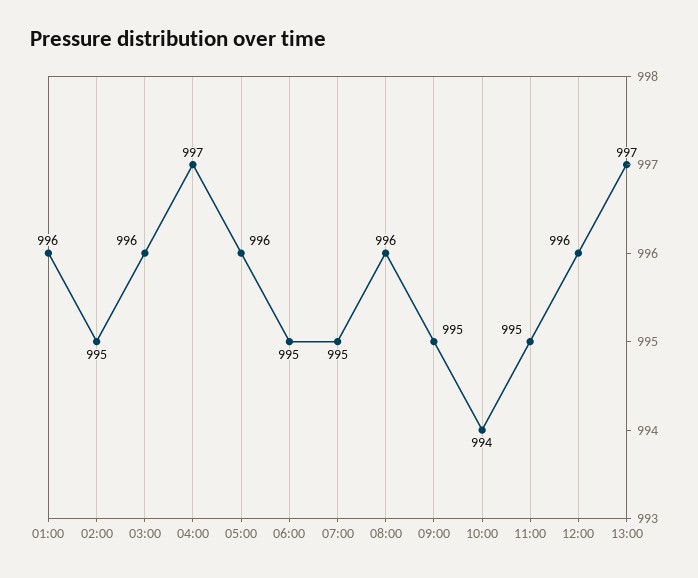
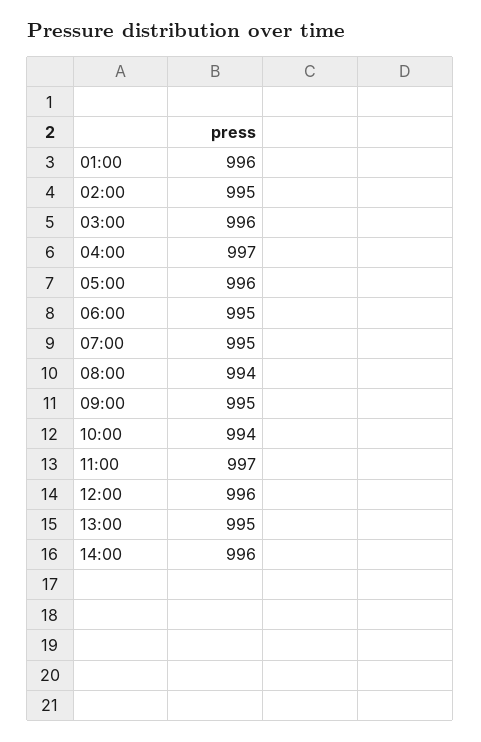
08:00: 996 -> 994
11:00: 995 -> 997
13:00: 997 -> 995
14:00: none -> 996

